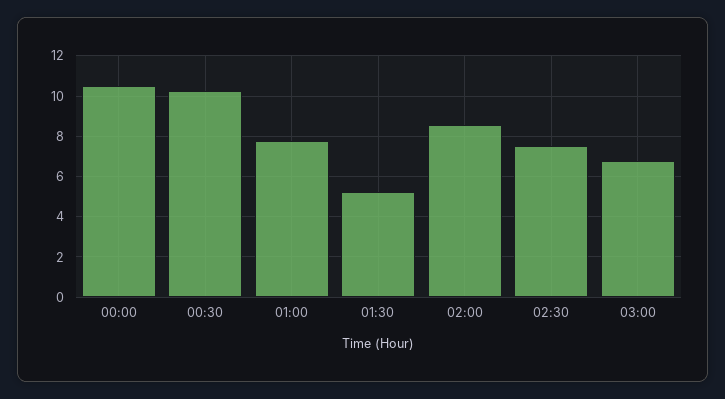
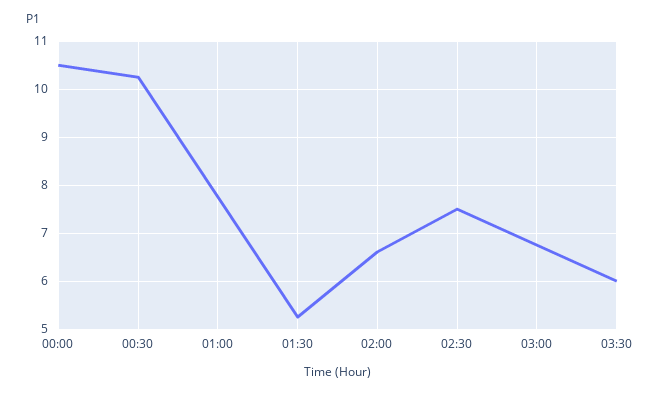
02:00: 8.5 -> 6.6
03:30: none -> 6

